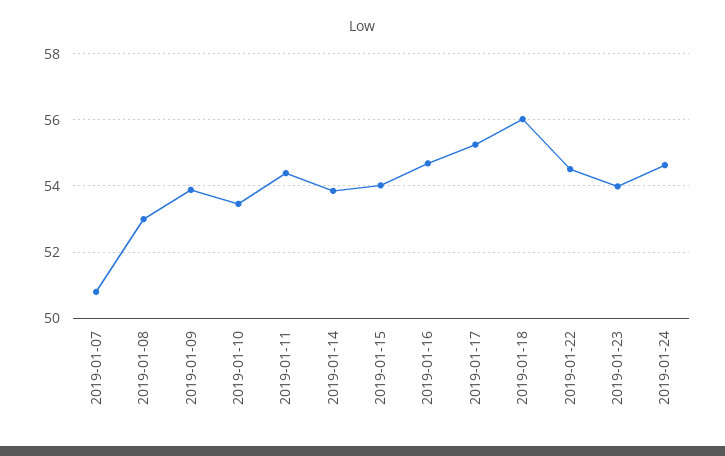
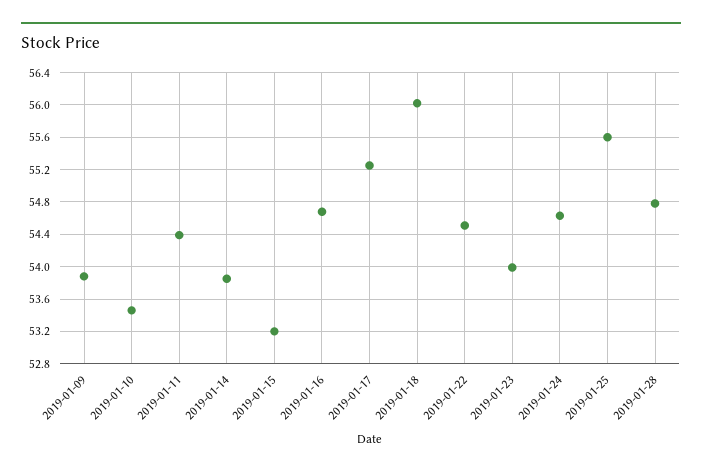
2019-01-07: 50.8 -> none
2019-01-08: 53 -> none
2019-01-15: 54 -> 53.2
2019-01-25: none -> 55.6
2019-01-28: none -> 54.8

